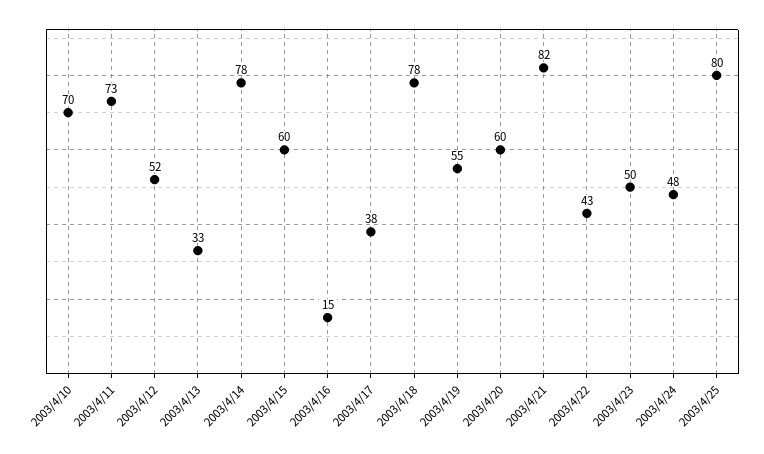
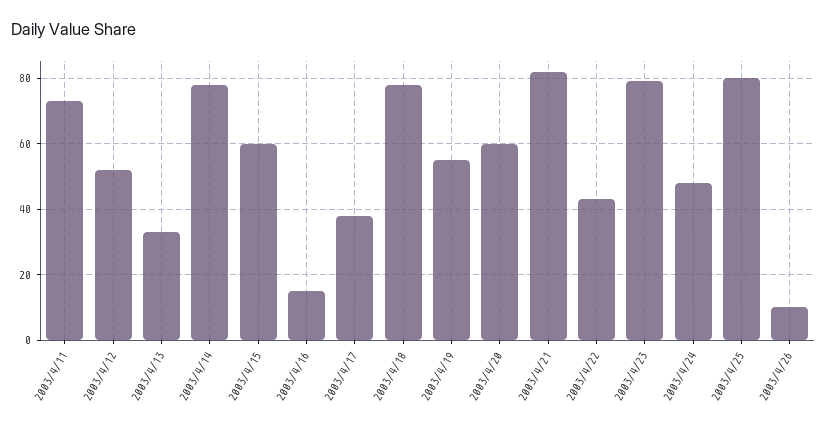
2003/4/10: 70 -> none
2003/4/23: 50 -> 80
2003/4/26: none -> 10

